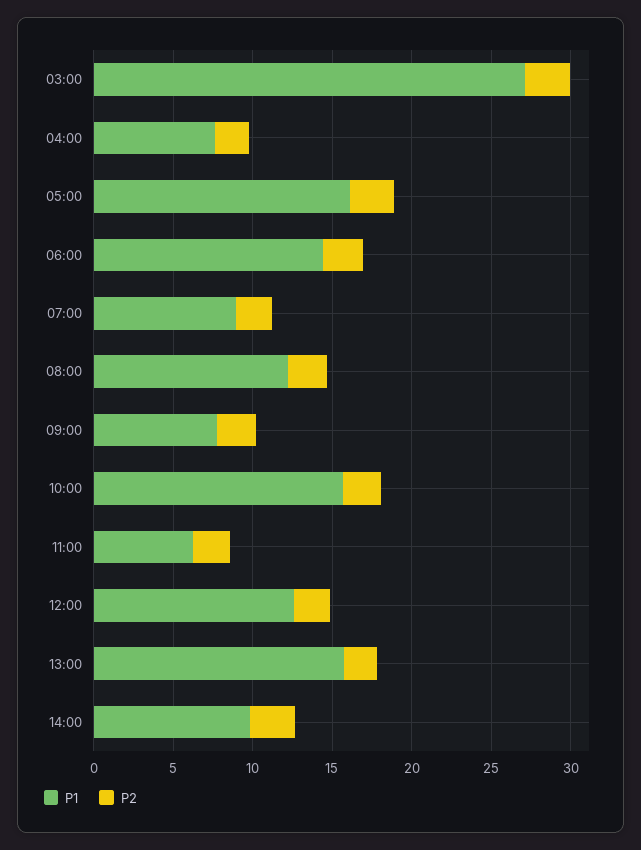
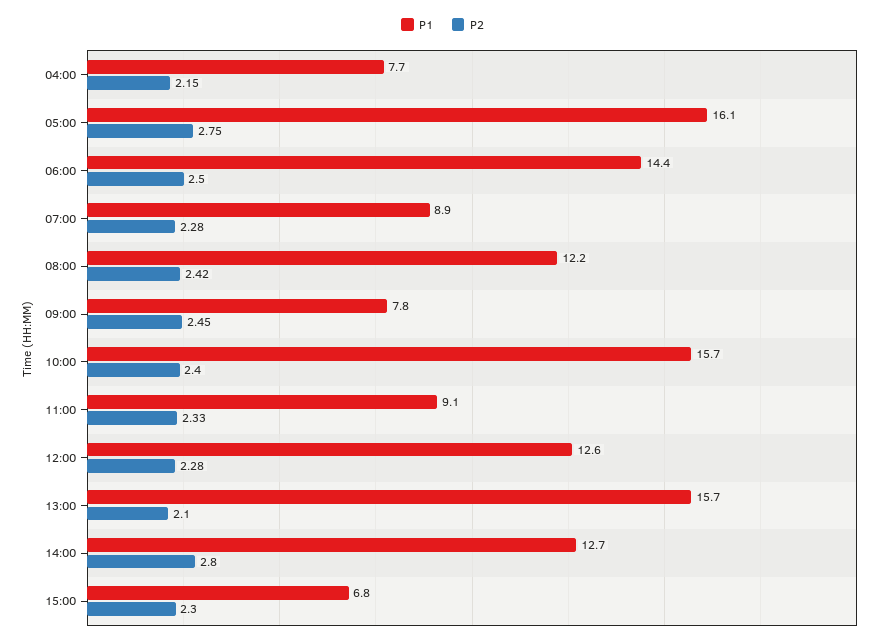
P1, 03:00: 27 -> none
P2, 03:00: 3 -> none
P1, 11:00: 6 -> 9.1
P1, 14:00: 10 -> 12.7
P1, 15:00: none -> 6.8
P2, 15:00: none -> 2.3

